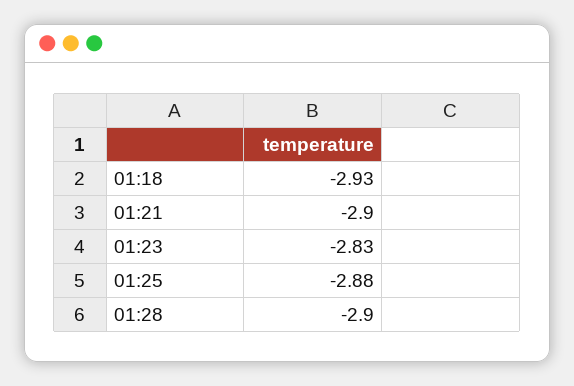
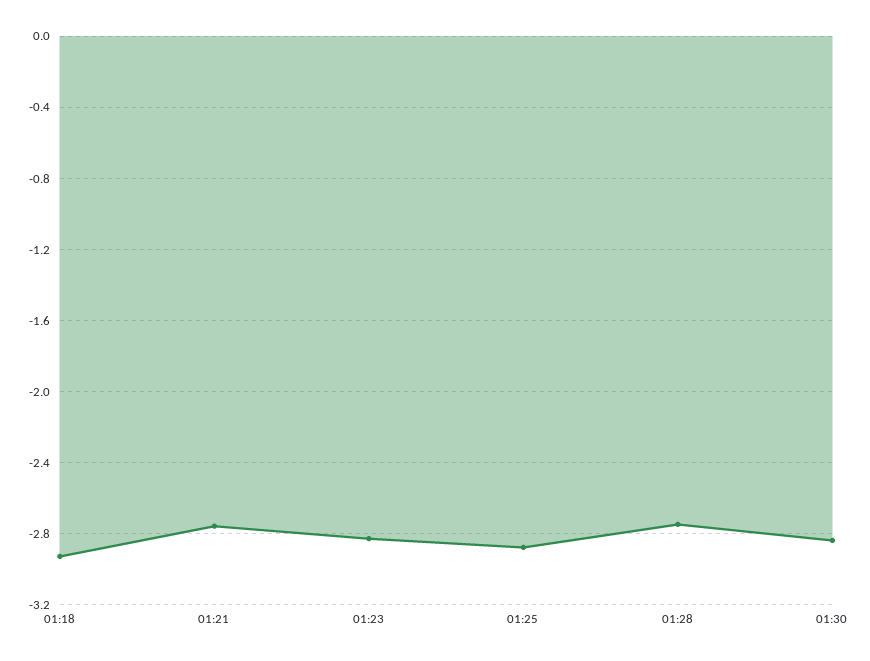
01:21: -2.9 -> -2.75
01:28: -2.9 -> -2.75
01:30: none -> -2.85

